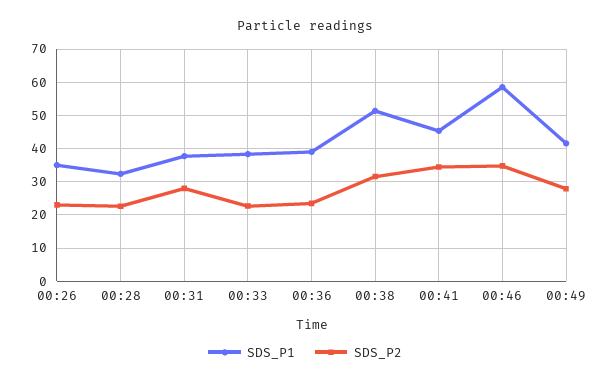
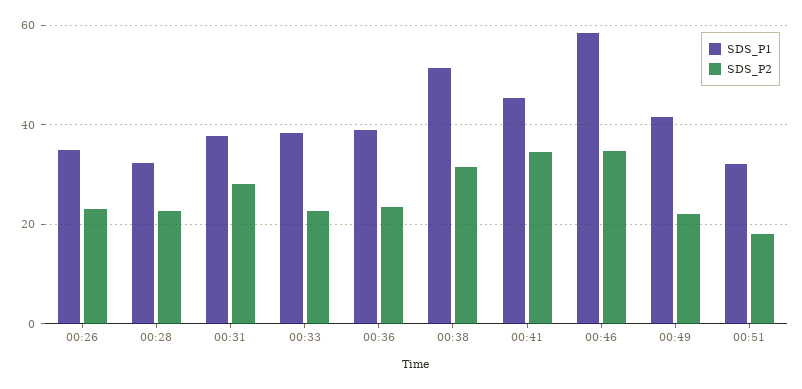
SDS_P2, 00:49: 28 -> 22
SDS_P1, 00:51: none -> 32
SDS_P2, 00:51: none -> 18

